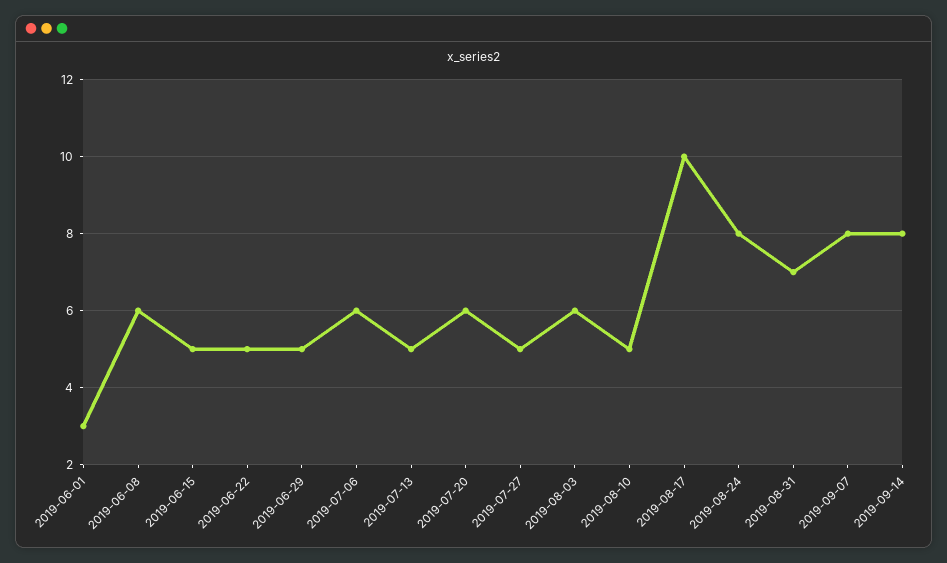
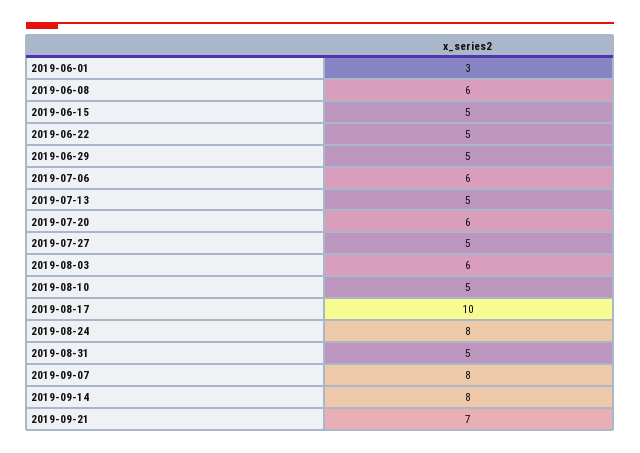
2019-08-31: 7 -> 5
2019-09-21: none -> 7

